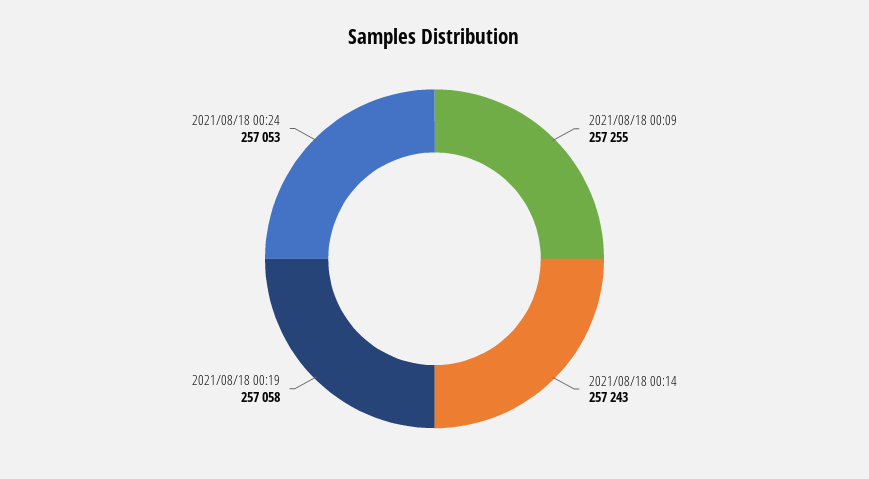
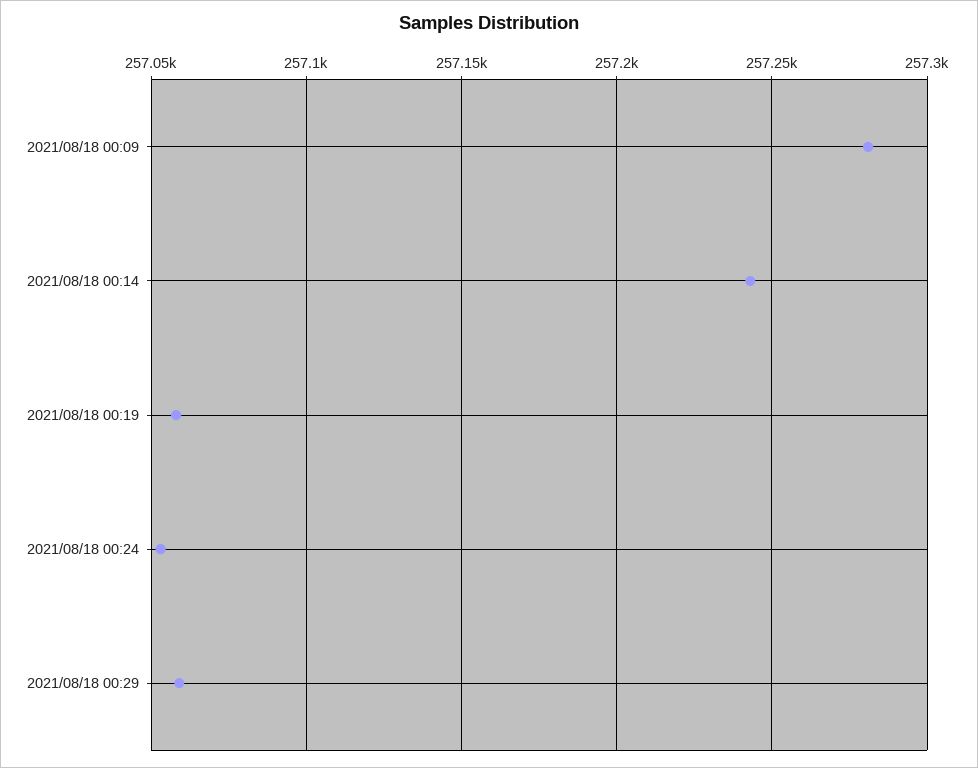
2021/08/18 00:09: 257255 -> 257280
2021/08/18 00:29: none -> 257060

